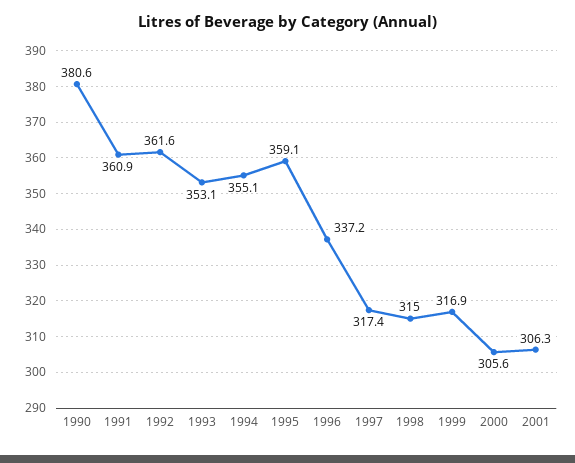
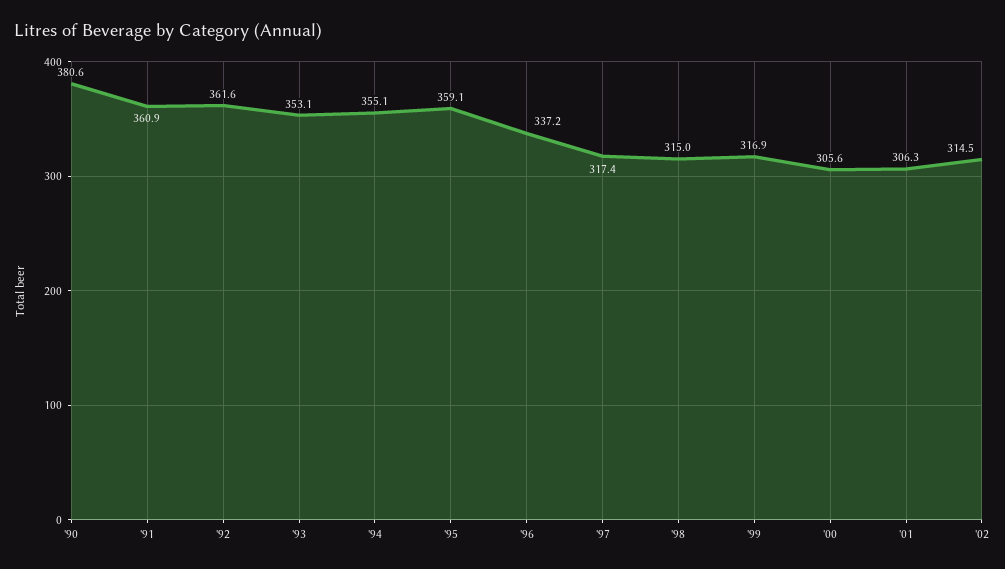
'02: none -> 314.5

